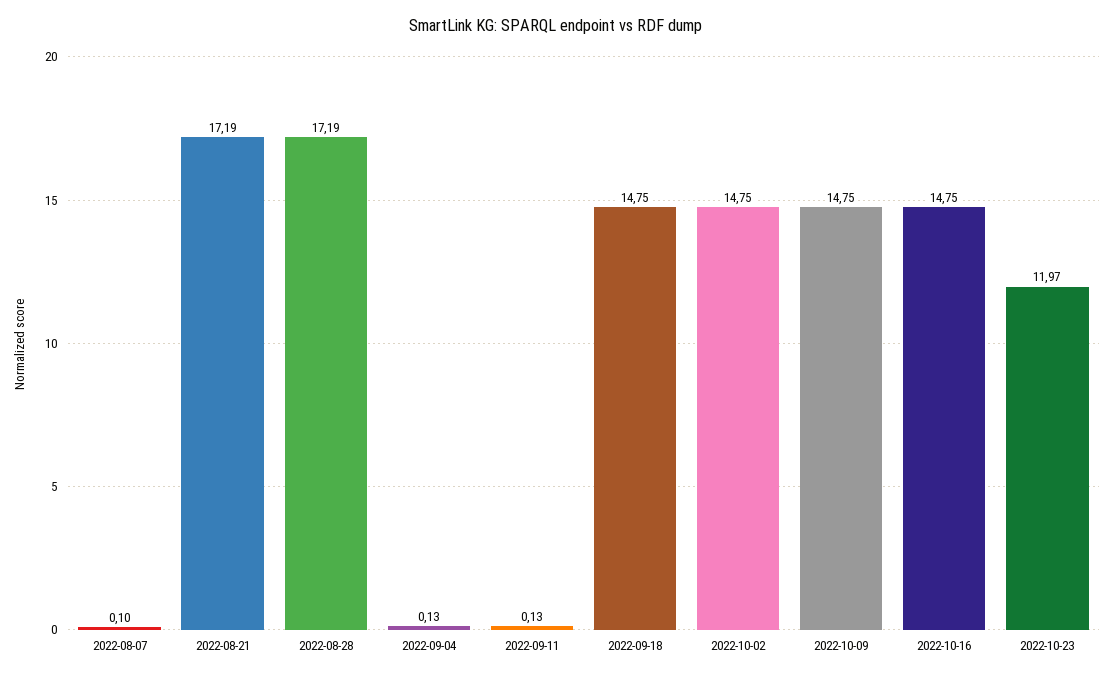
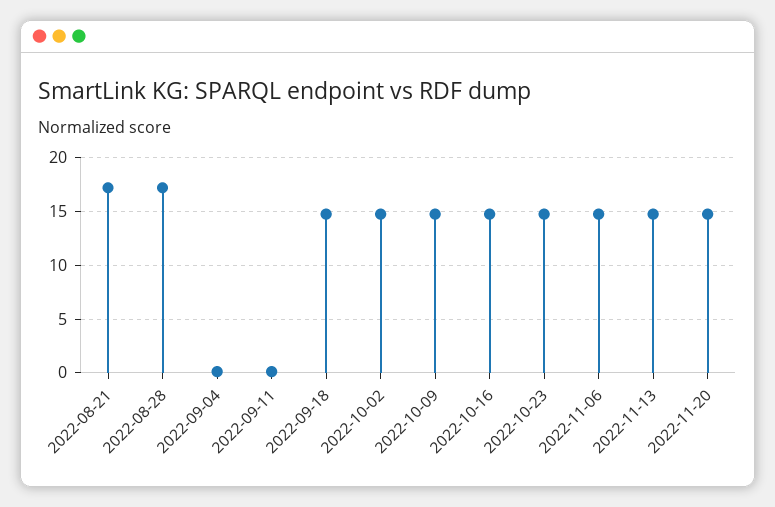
2022-08-07: 0.1 -> none
2022-10-23: 11.97 -> 15
2022-11-06: none -> 15
2022-11-13: none -> 15
2022-11-20: none -> 15

